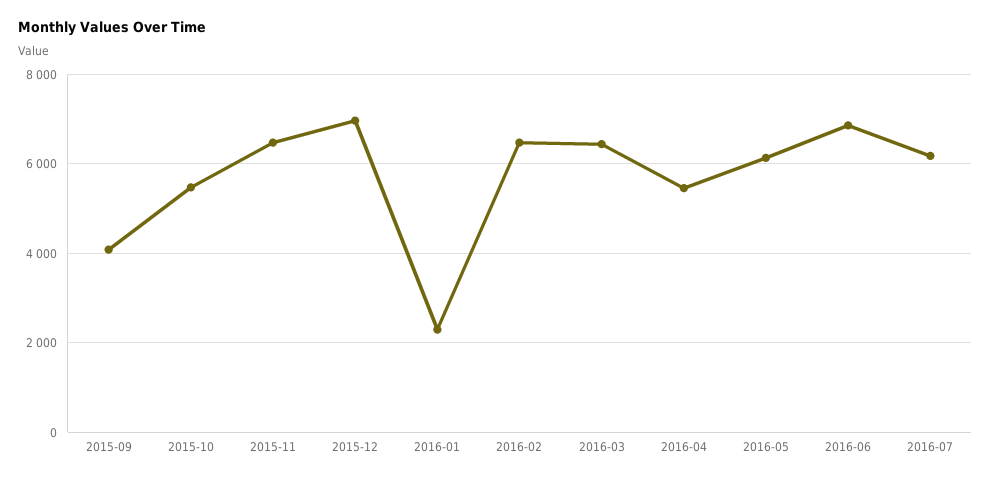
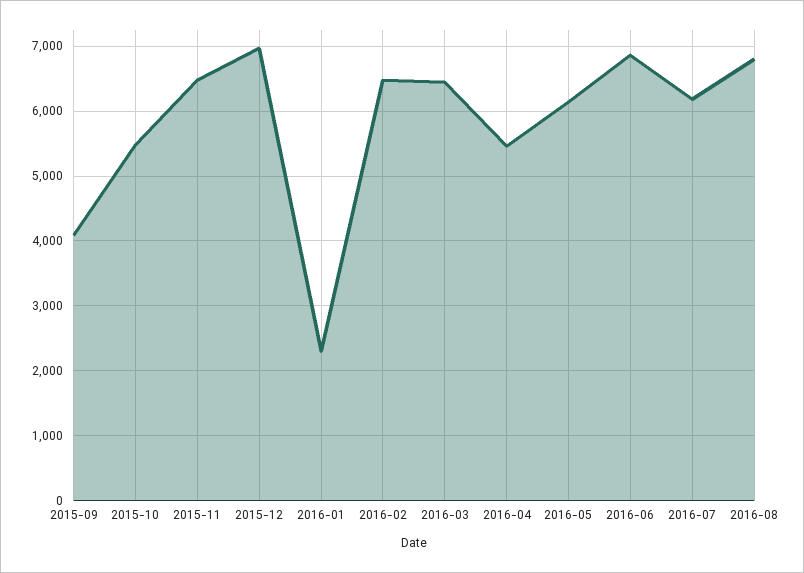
2016-08: none -> 6800

